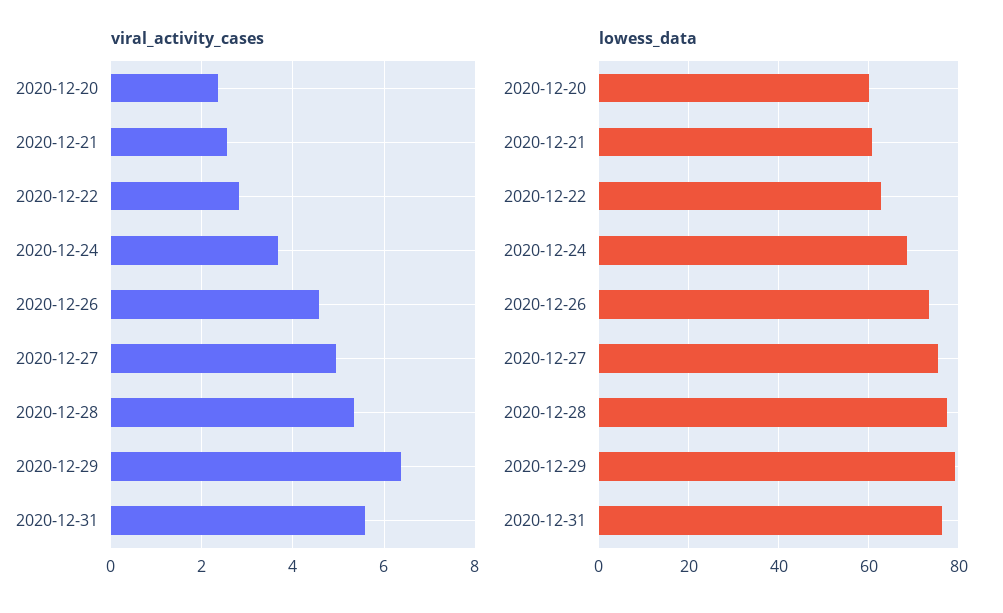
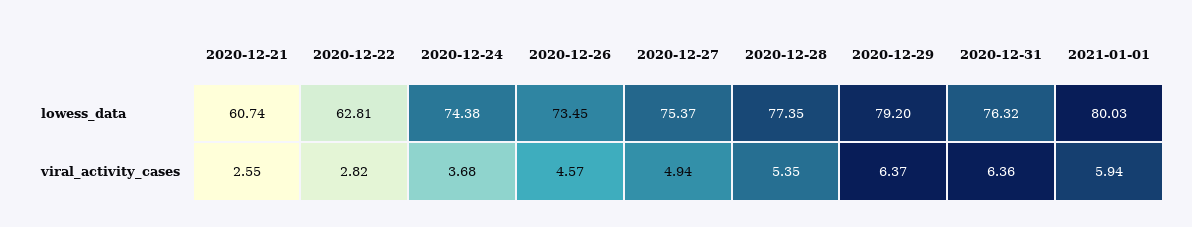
viral_activity_cases, 2020-12-20: 2.4 -> none
viral_activity_cases, 2020-12-31: 5.6 -> 6.36
lowess_data, 2020-12-20: 60 -> none
lowess_data, 2020-12-24: 68 -> 74.38
lowess_data, 2021-01-01: none -> 80.03
viral_activity_cases, 2021-01-01: none -> 5.94

